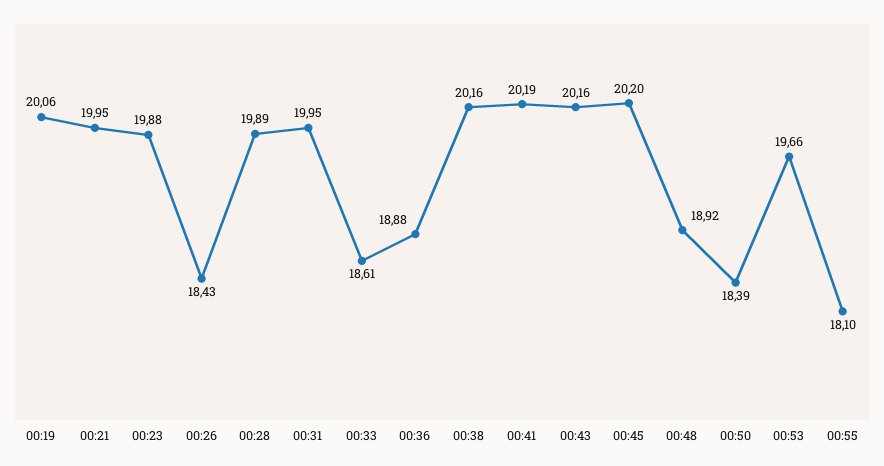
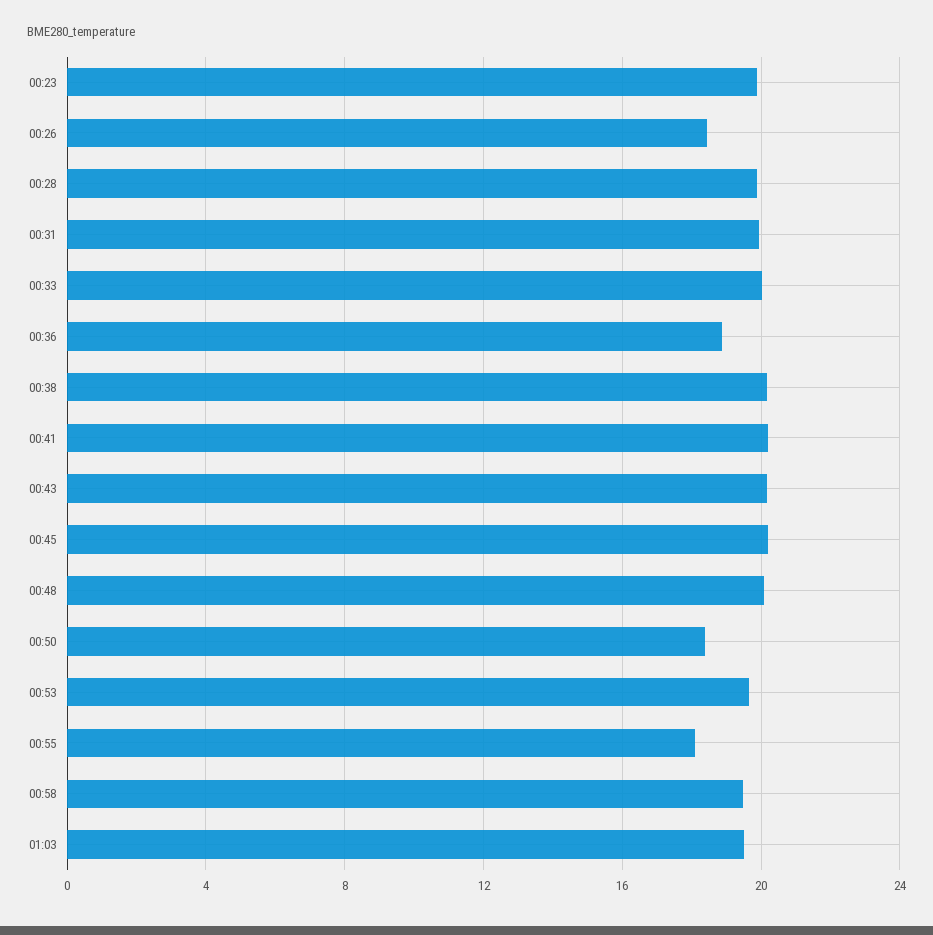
00:19: 20.06 -> none
00:21: 19.95 -> none
00:33: 18.61 -> 20
00:48: 18.92 -> 20
00:58: none -> 19.5
01:03: none -> 19.5

